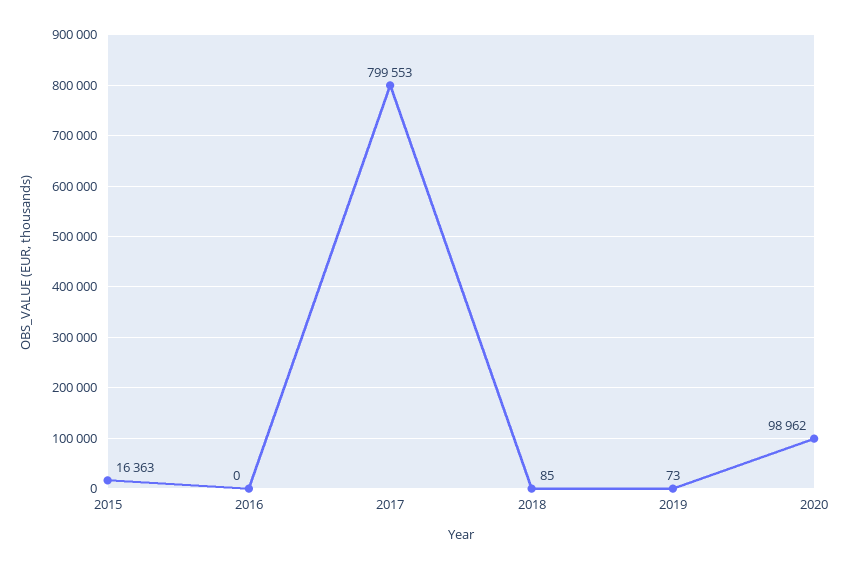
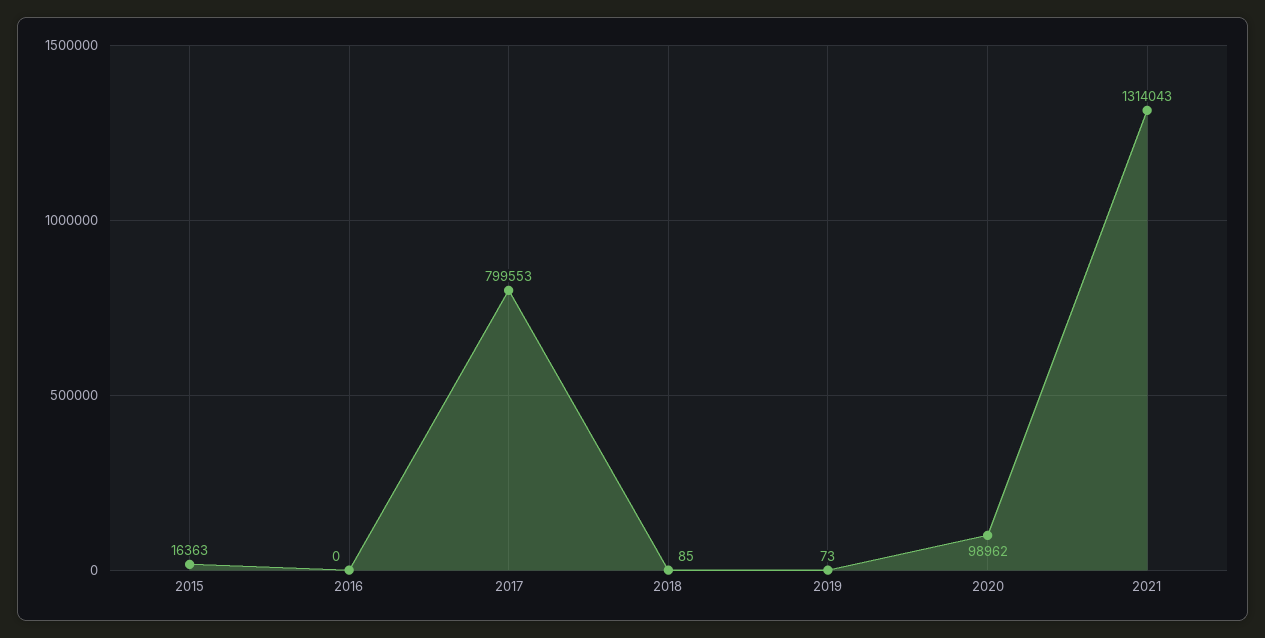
2021: none -> 1314043

